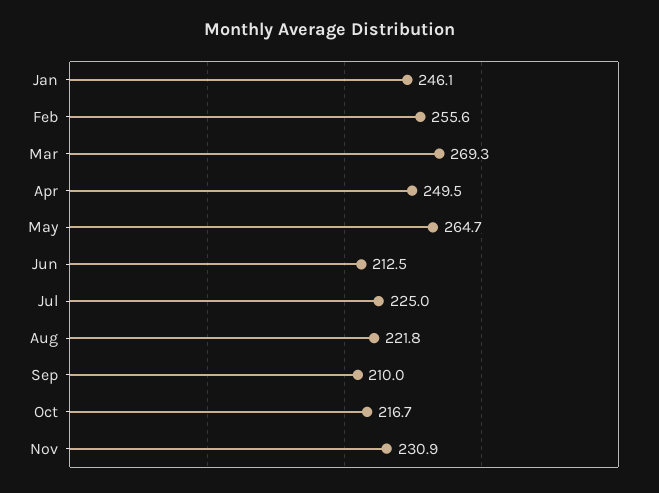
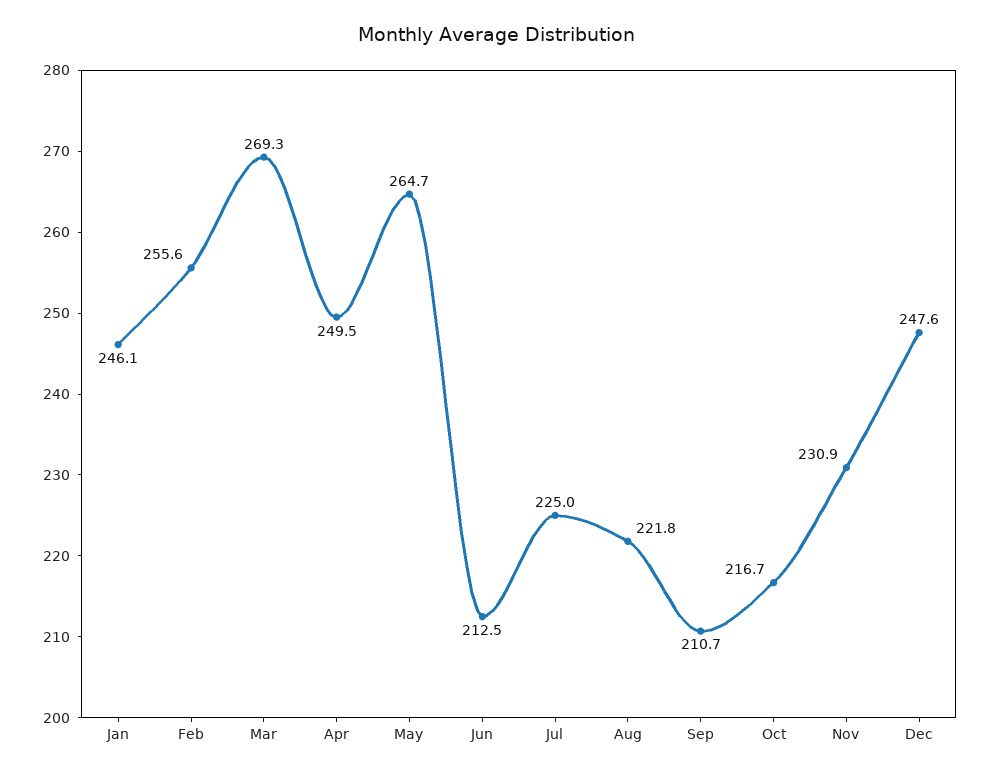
Sep: 210 -> 210.7
Dec: none -> 247.6

